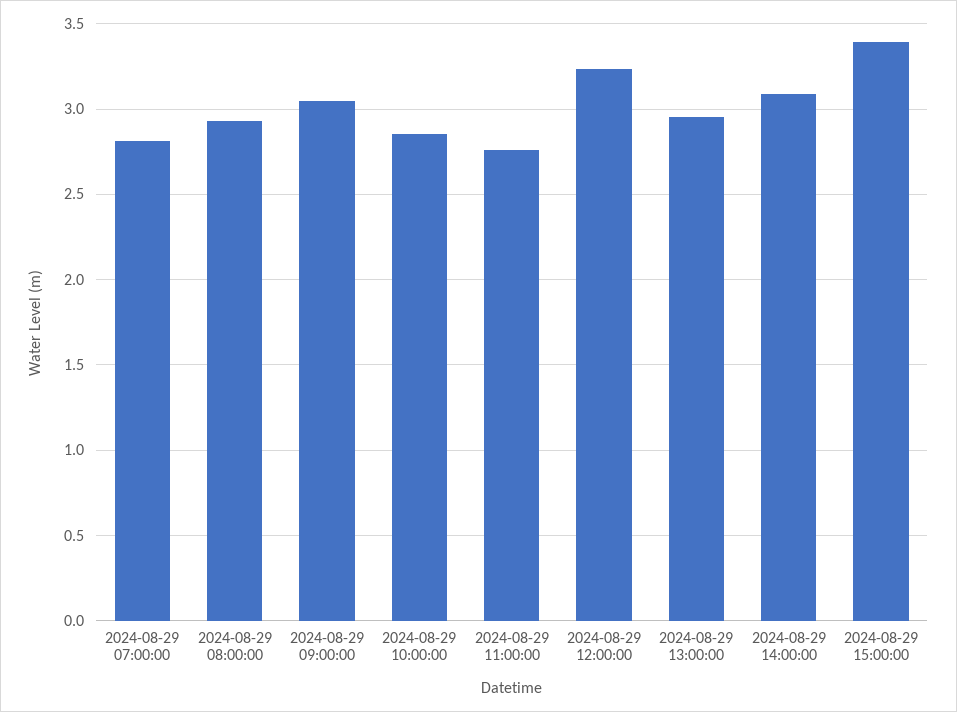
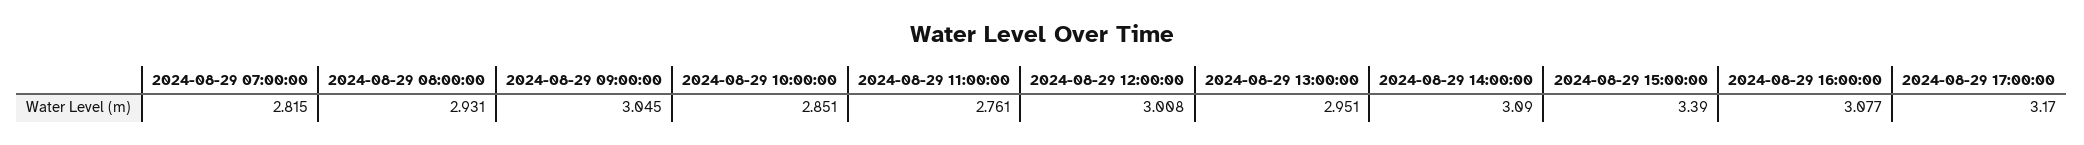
2024-08-29 12:00:00: 3.25 -> 3.008
2024-08-29 16:00:00: none -> 3.077
2024-08-29 17:00:00: none -> 3.17

